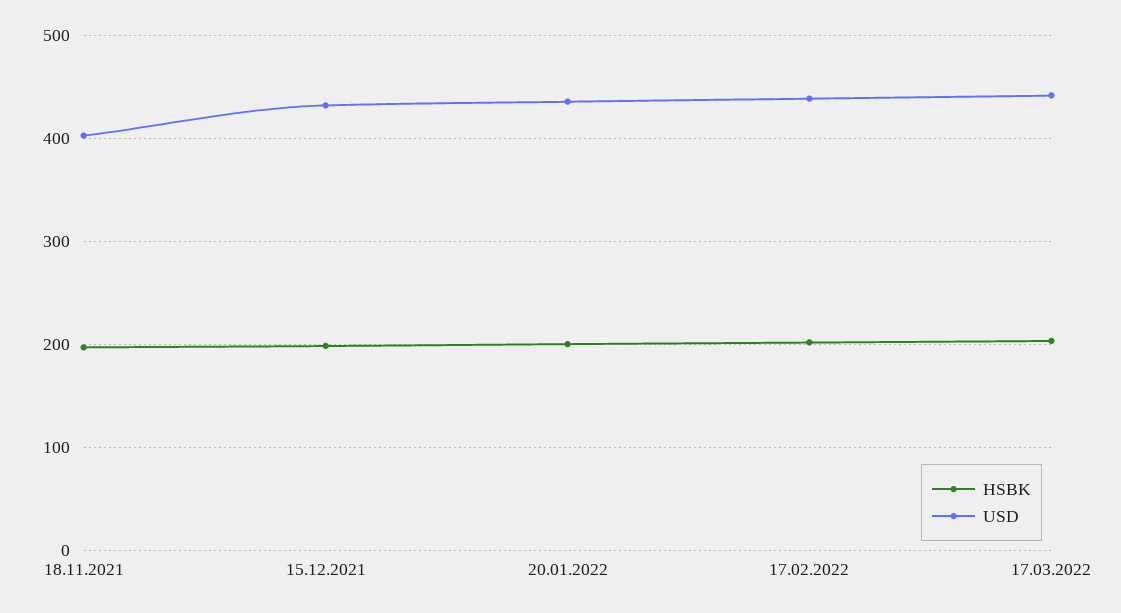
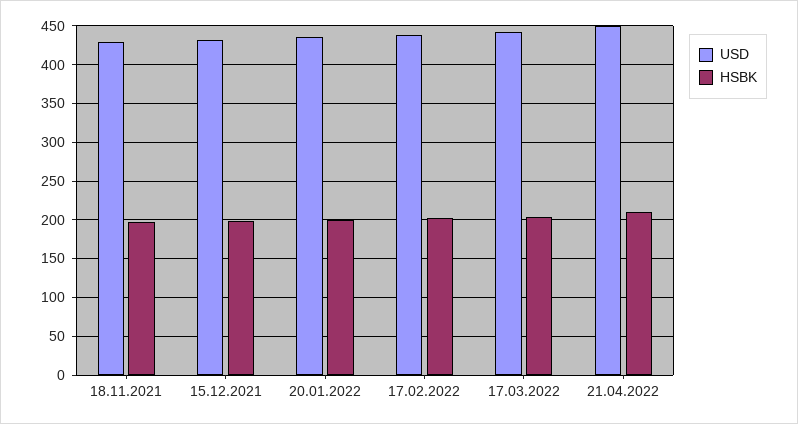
USD, 18.11.2021: 400 -> 430
USD, 21.04.2022: none -> 450
HSBK, 21.04.2022: none -> 210

